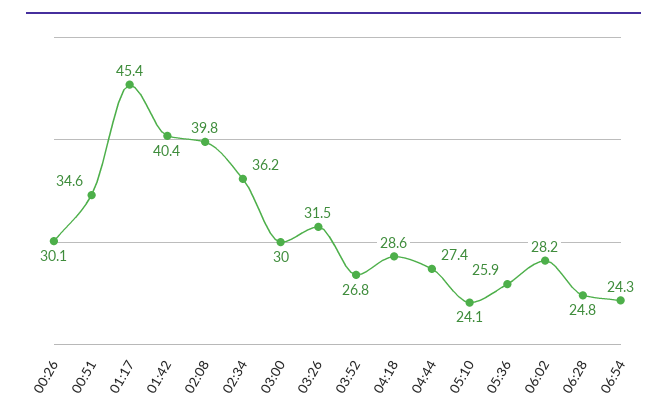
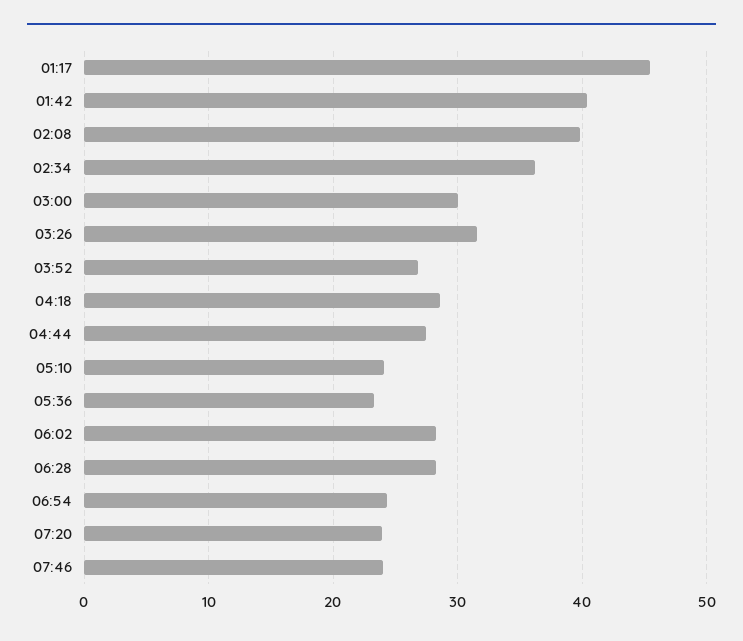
00:26: 30.1 -> none
00:51: 34.6 -> none
05:36: 25.9 -> 23
06:28: 24.8 -> 28
07:20: none -> 24
07:46: none -> 24

